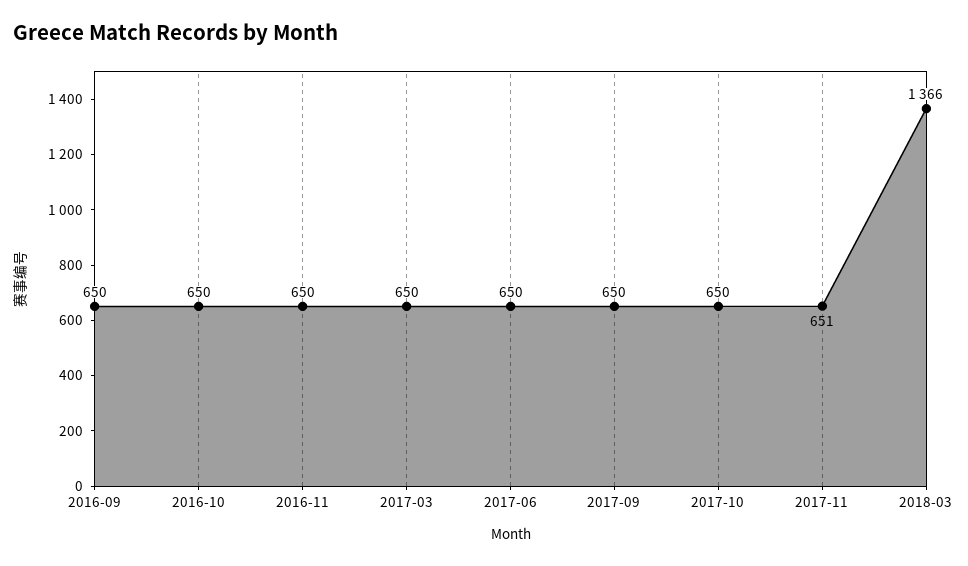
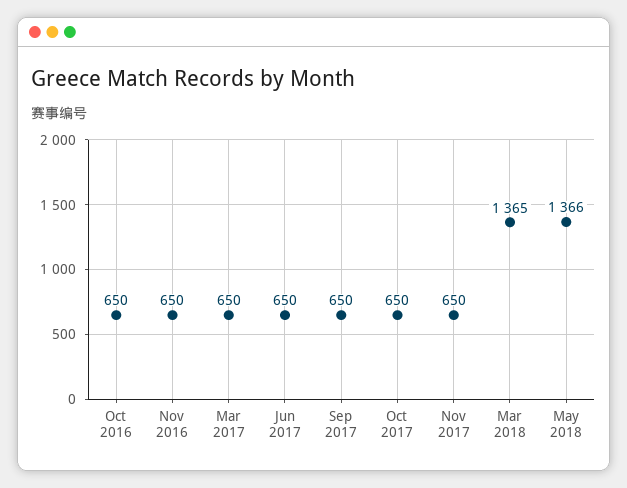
2016-09: 650 -> none
2017-11: 651 -> 650
2018-03: 1366 -> 1365
May 2018: none -> 1366

